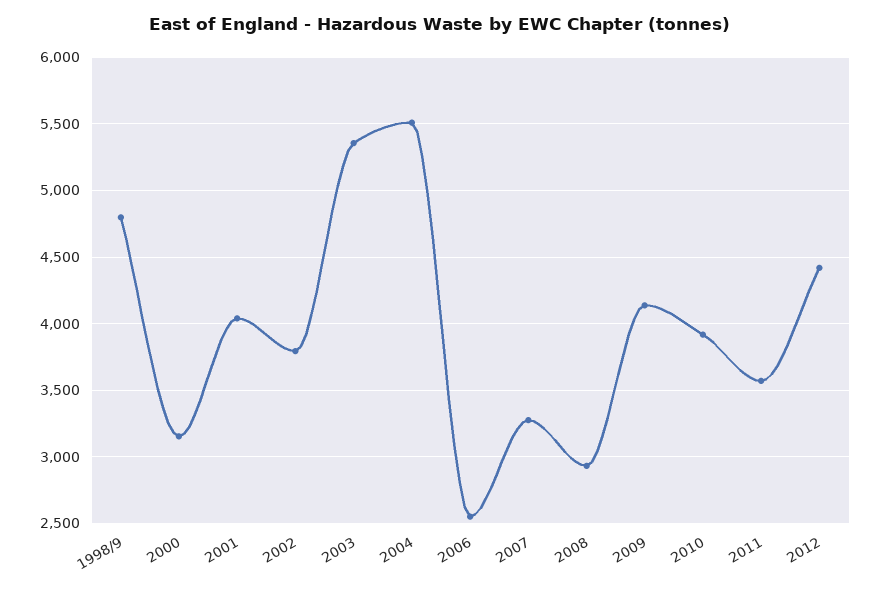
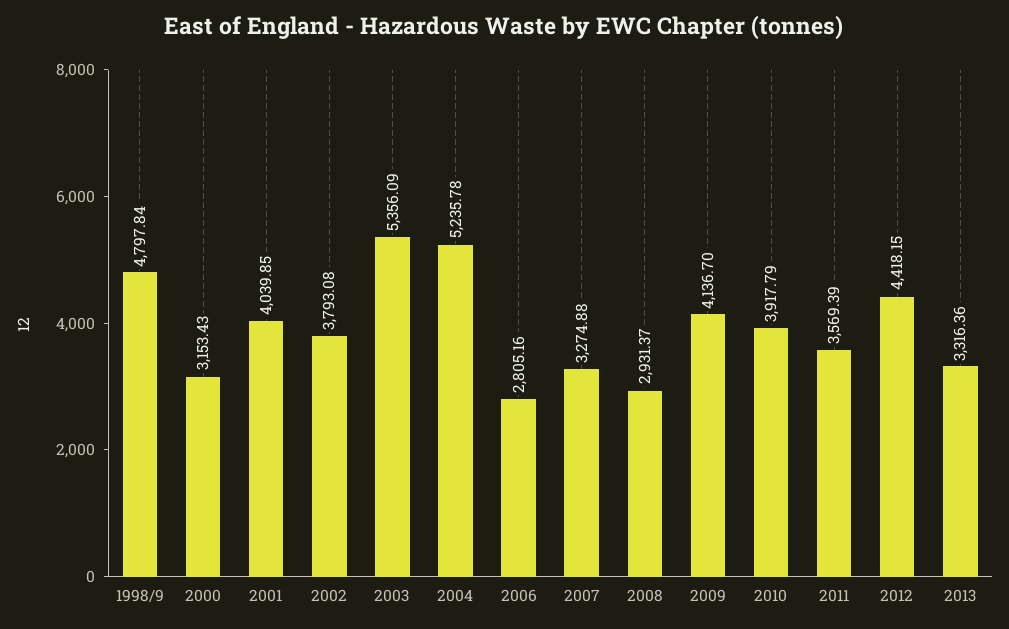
2004: 5500 -> 5235.78
2006: 2550 -> 2805.16
2013: none -> 3316.36

